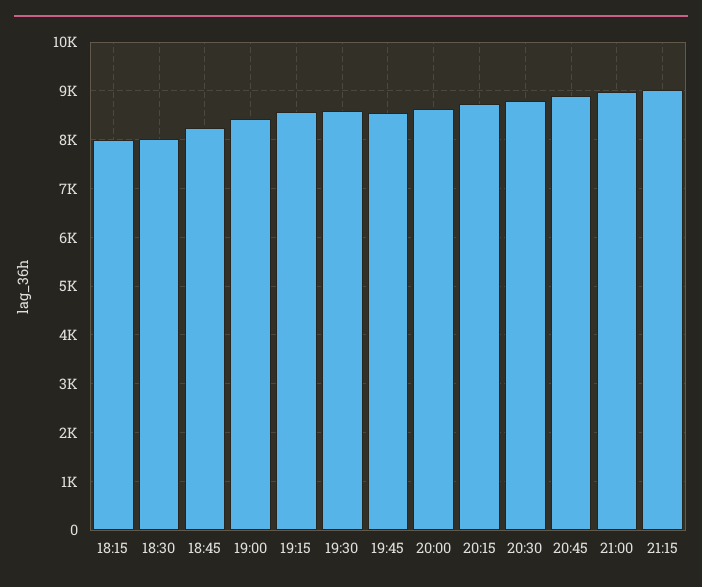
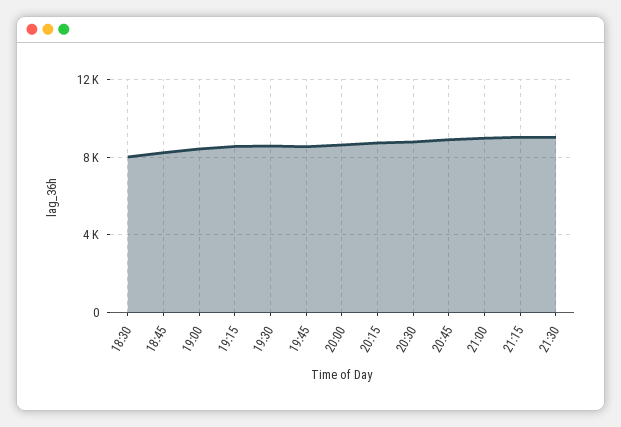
18:15: 8000 -> none
21:30: none -> 9000

